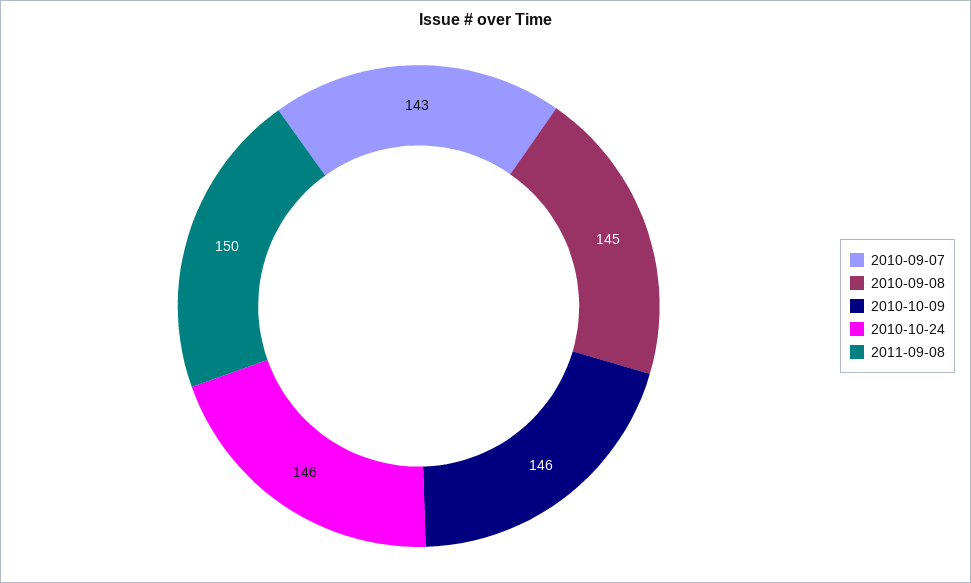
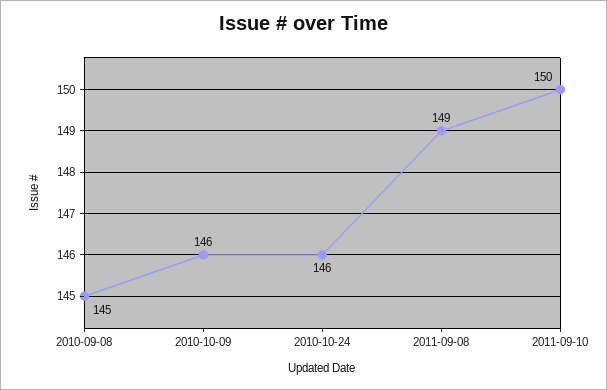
2010-09-07: 143 -> none
2011-09-08: 150 -> 149
2011-09-10: none -> 150

